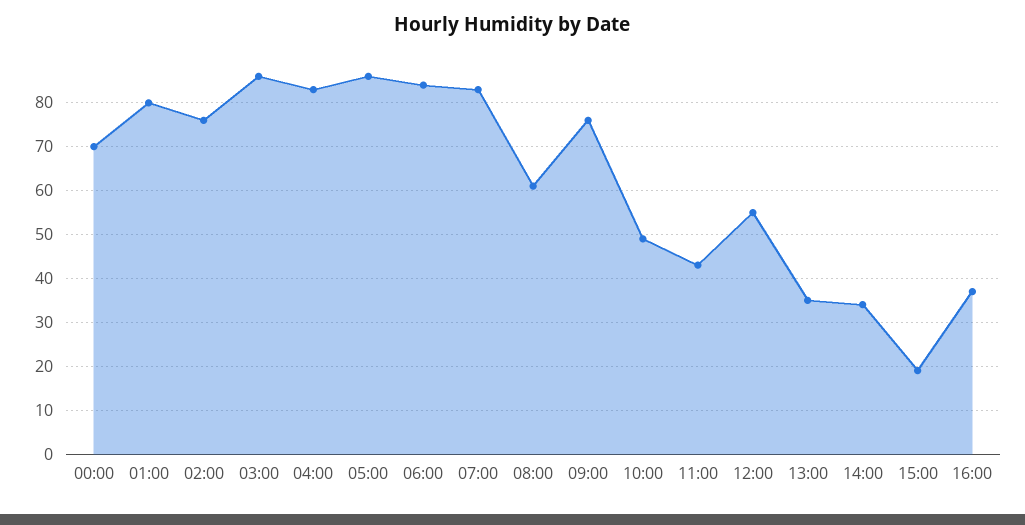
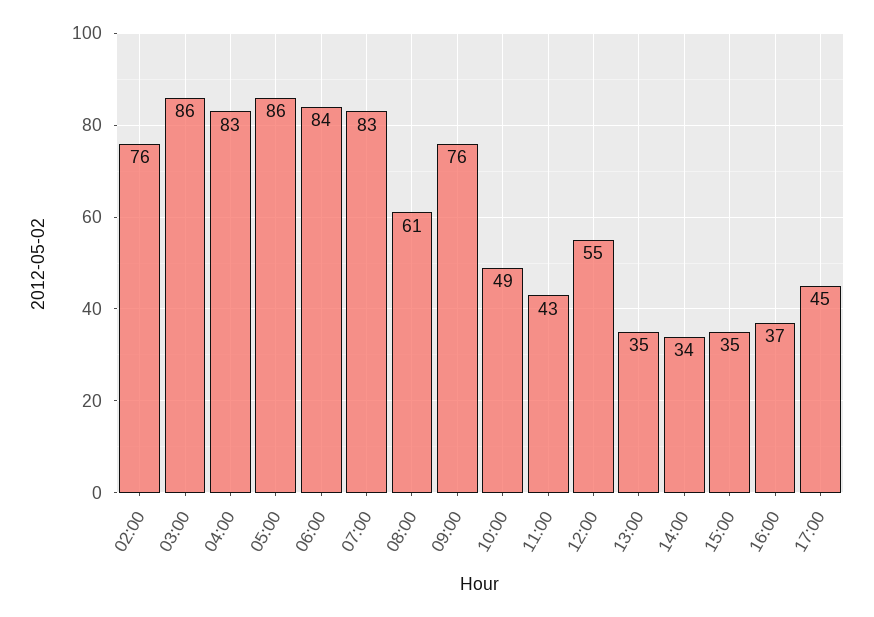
00:00: 70 -> none
01:00: 80 -> none
15:00: 20 -> 35
17:00: none -> 45

